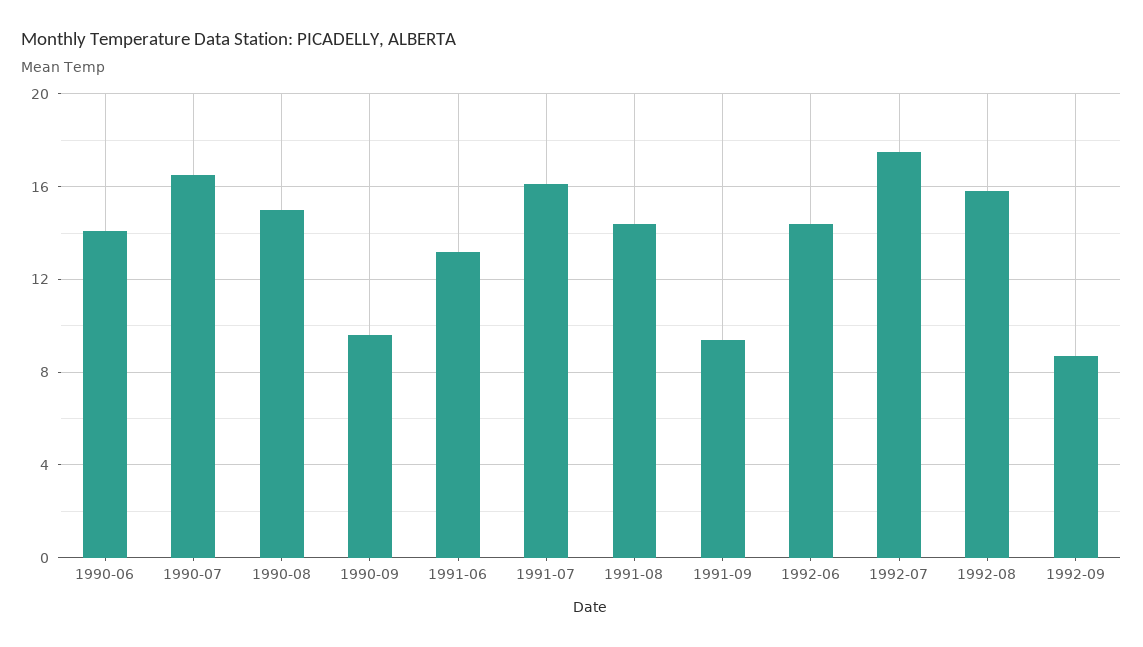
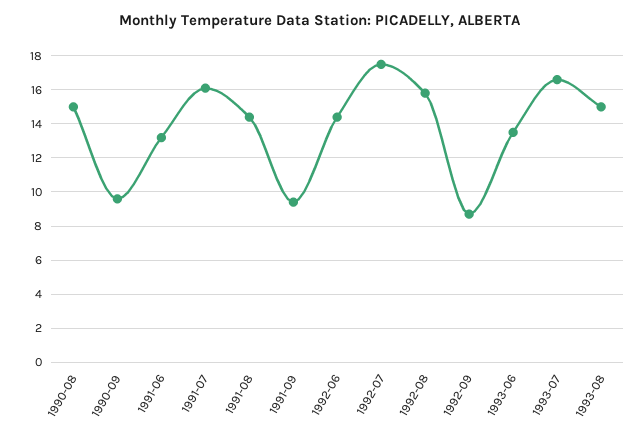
1990-06: 14 -> none
1990-07: 16.5 -> none
1993-06: none -> 13.5
1993-07: none -> 16.5
1993-08: none -> 15

